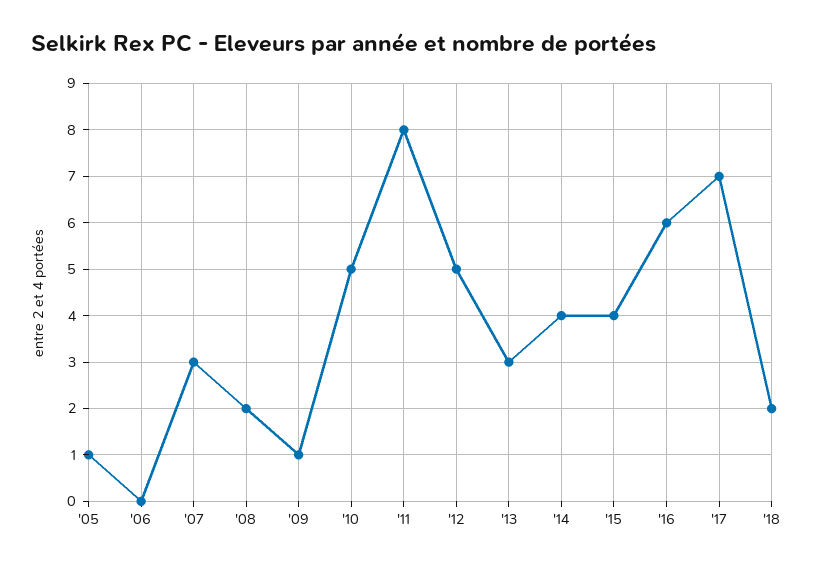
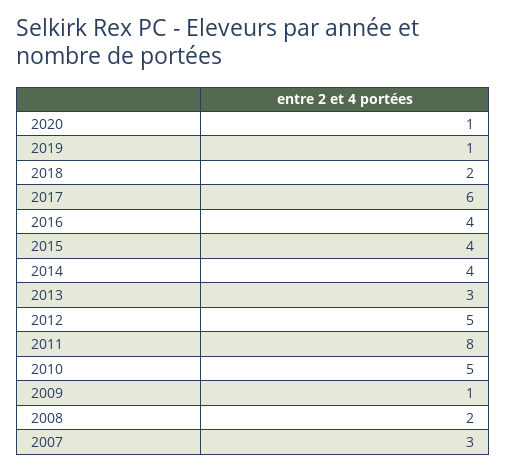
'05: 1 -> none
'06: 0 -> none
'16: 6 -> 4
'17: 7 -> 6
2020: none -> 1
2019: none -> 1

